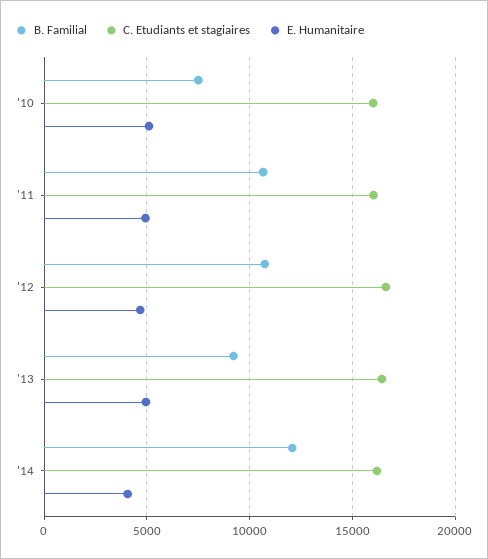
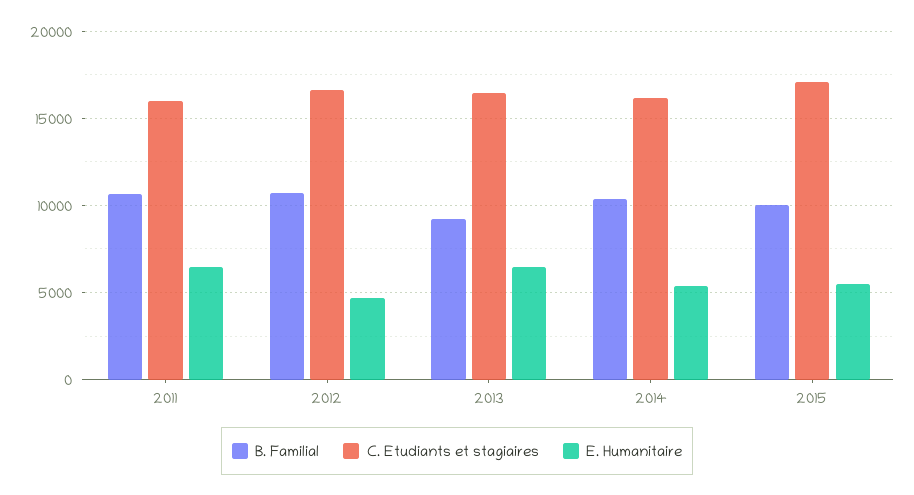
B. Familial, '10: 7500 -> none
C. Etudiants et stagiaires, '10: 16000 -> none
E. Humanitaire, '10: 5000 -> none
E. Humanitaire, '11: 5000 -> 6500
E. Humanitaire, '13: 5000 -> 6500
B. Familial, '14: 12000 -> 10500
E. Humanitaire, '14: 4000 -> 5500
B. Familial, 2015: none -> 10000
C. Etudiants et stagiaires, 2015: none -> 17000
E. Humanitaire, 2015: none -> 5500

